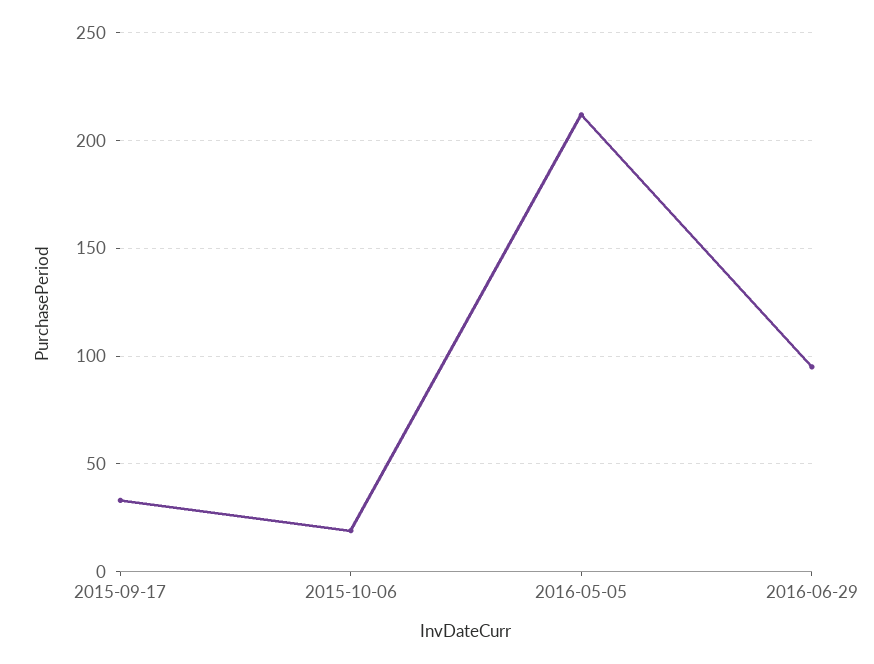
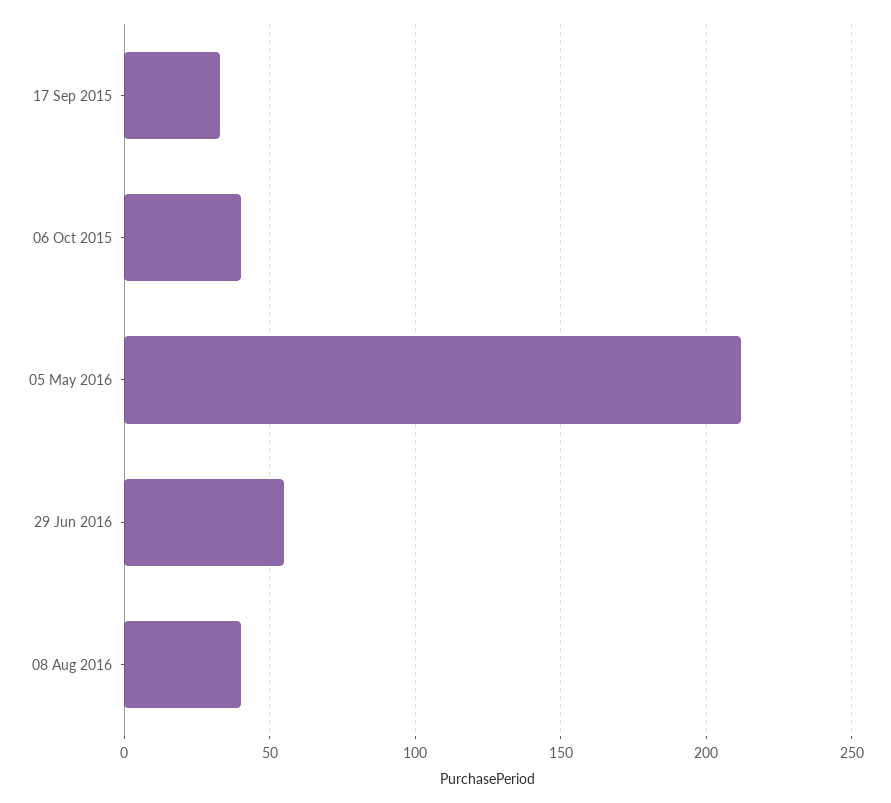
2015-10-06: 20 -> 40
2016-06-29: 95 -> 55
08 Aug 2016: none -> 40

